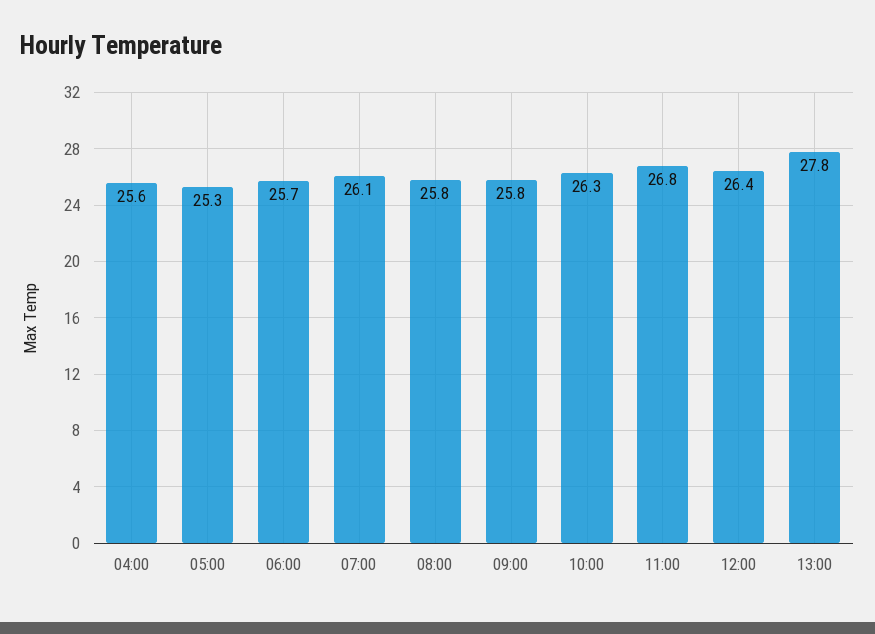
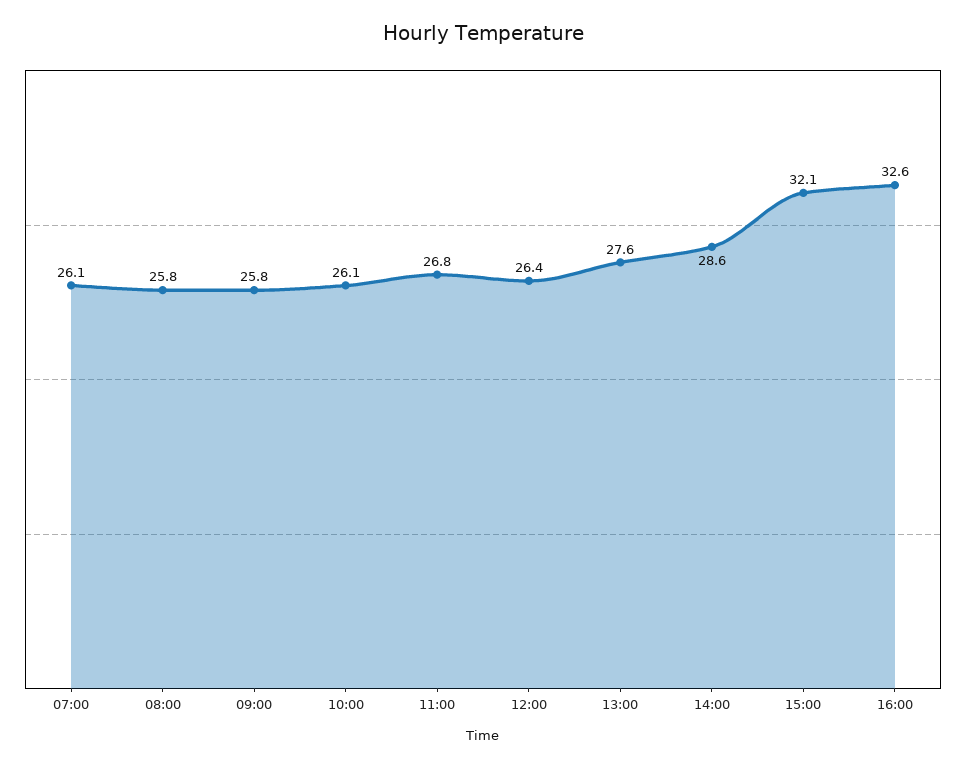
04:00: 25.6 -> none
05:00: 25.3 -> none
06:00: 25.7 -> none
10:00: 26.3 -> 26.1
13:00: 27.8 -> 27.6
14:00: none -> 28.6
15:00: none -> 32.1
16:00: none -> 32.6

